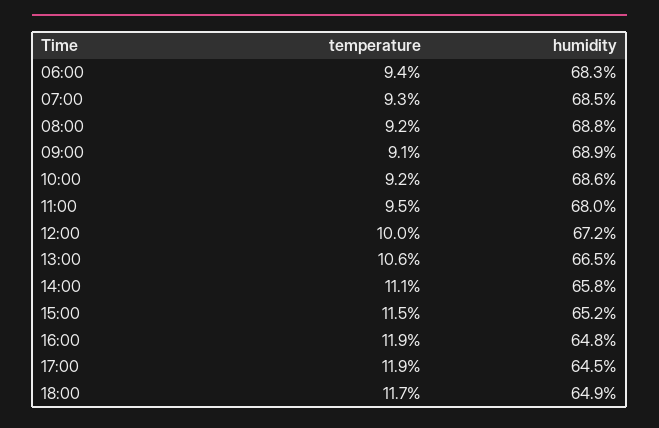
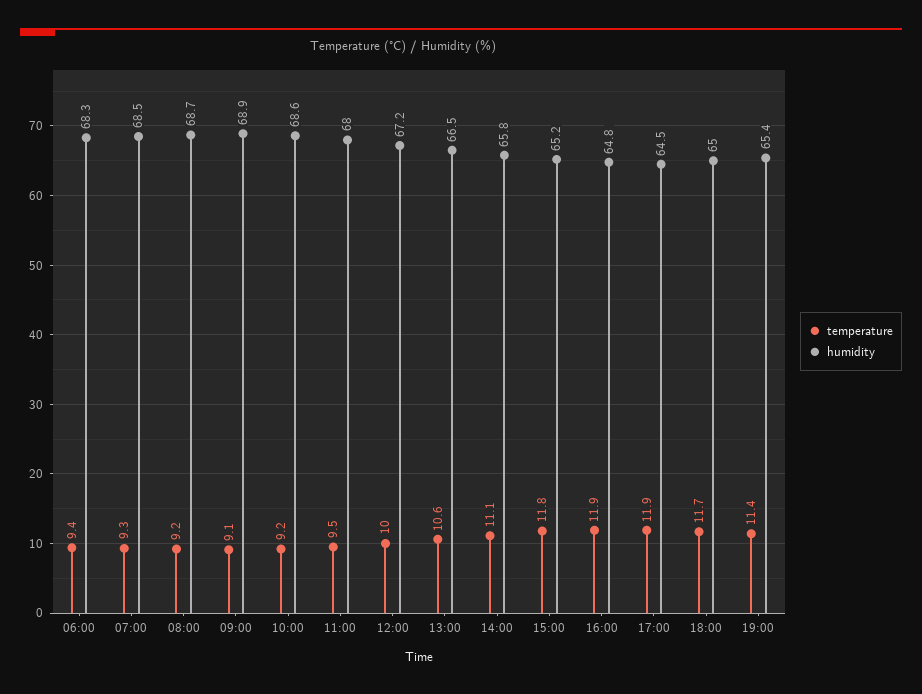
humidity, 08:00: 68.8 -> 68.7
temperature, 15:00: 11.5 -> 11.8
humidity, 18:00: 64.9 -> 65
temperature, 19:00: none -> 11.4
humidity, 19:00: none -> 65.4

